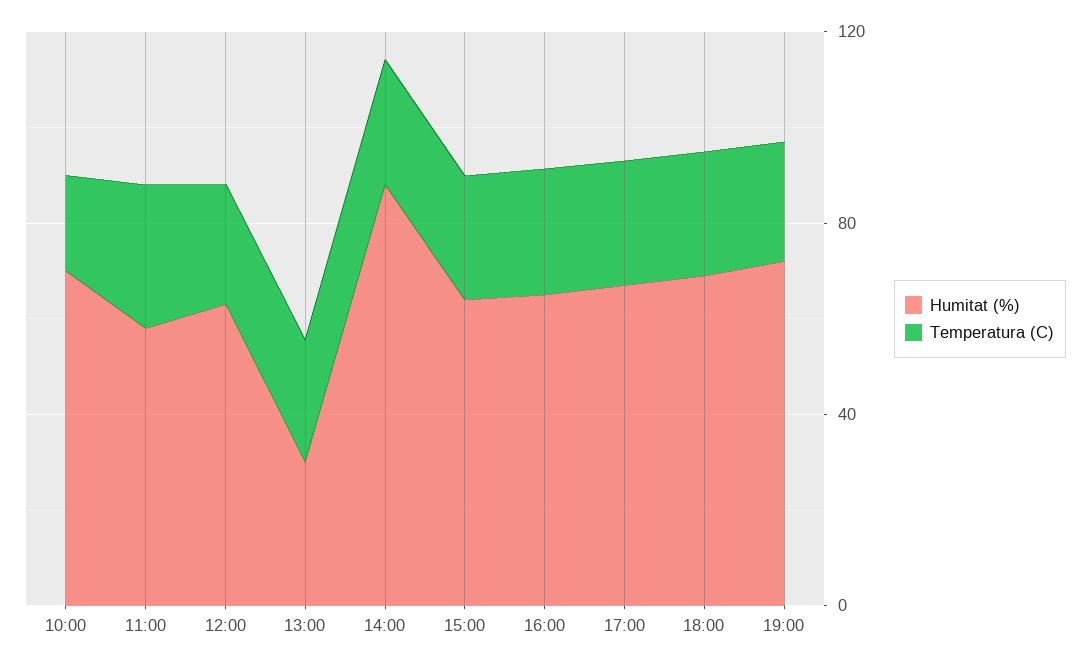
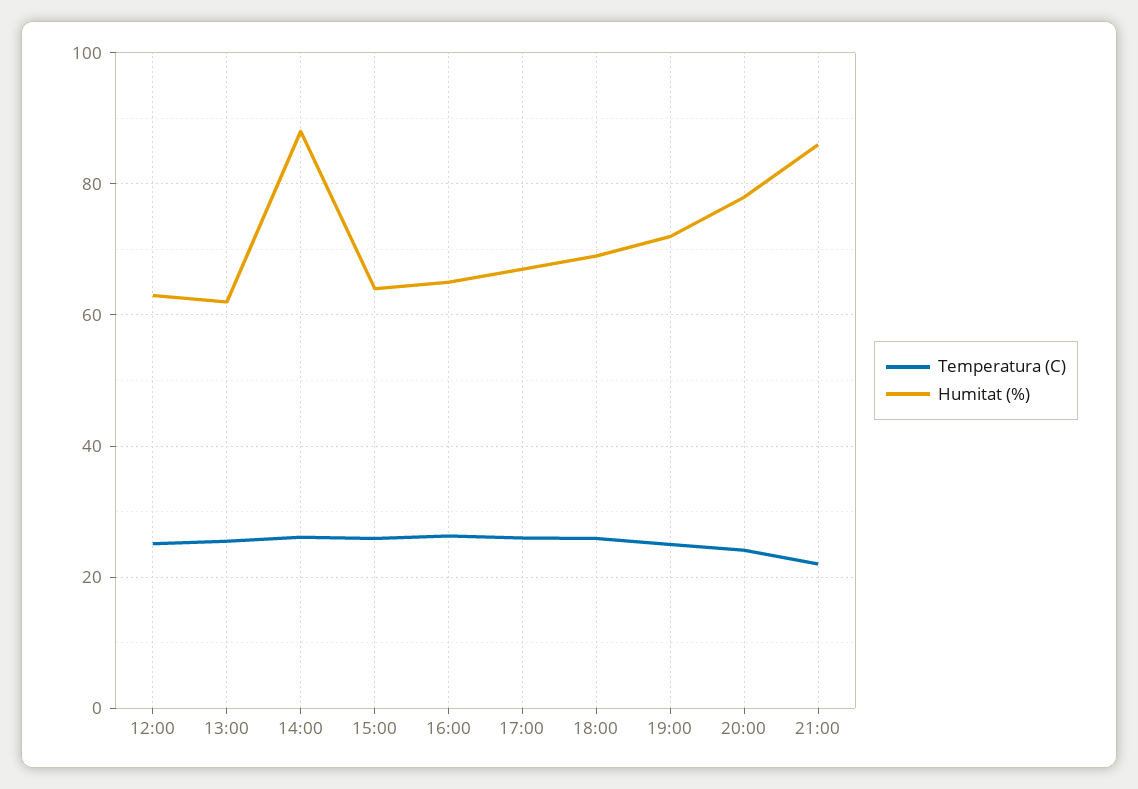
Humitat (%), 10:00: 70 -> none
Temperatura (C), 10:00: 20 -> none
Humitat (%), 11:00: 60 -> none
Temperatura (C), 11:00: 30 -> none
Humitat (%), 13:00: 30 -> 62
Temperatura (C), 20:00: none -> 24
Humitat (%), 20:00: none -> 78
Temperatura (C), 21:00: none -> 22
Humitat (%), 21:00: none -> 86

